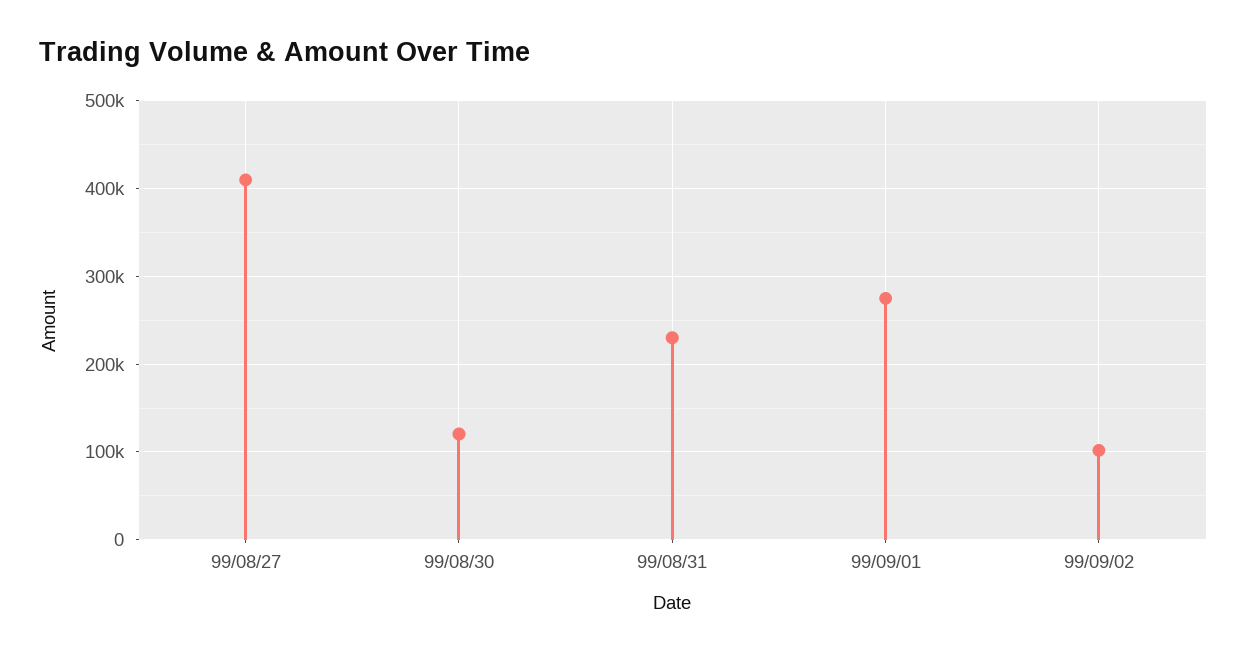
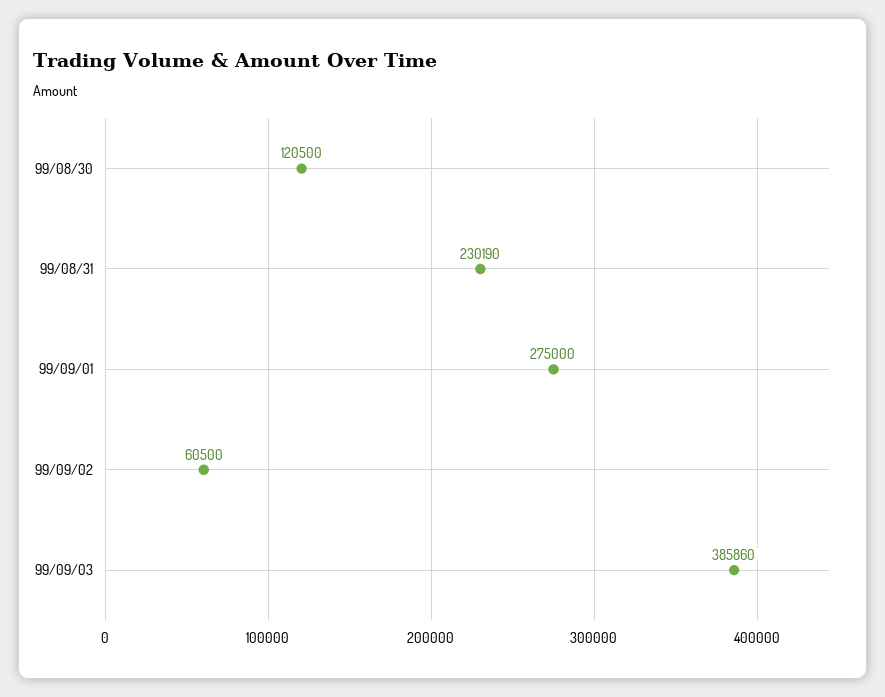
99/08/27: 410000 -> none
99/09/02: 100000 -> 60500
99/09/03: none -> 385860

